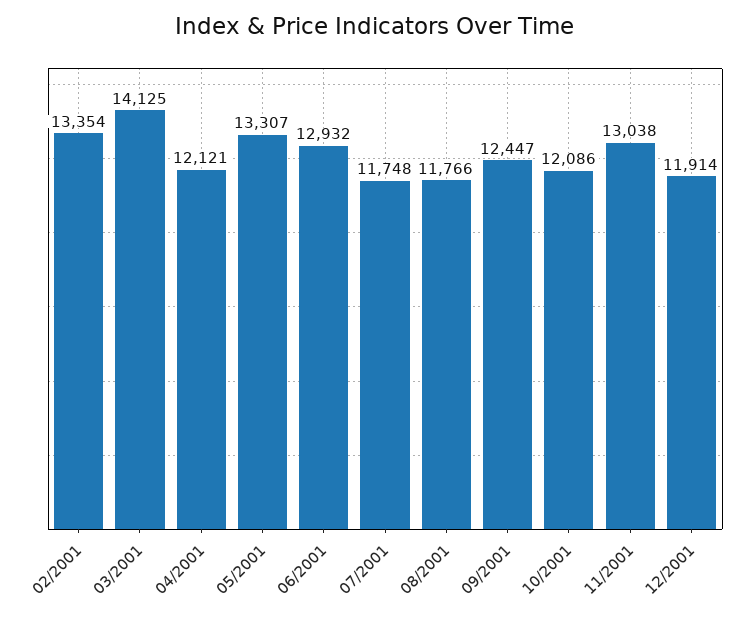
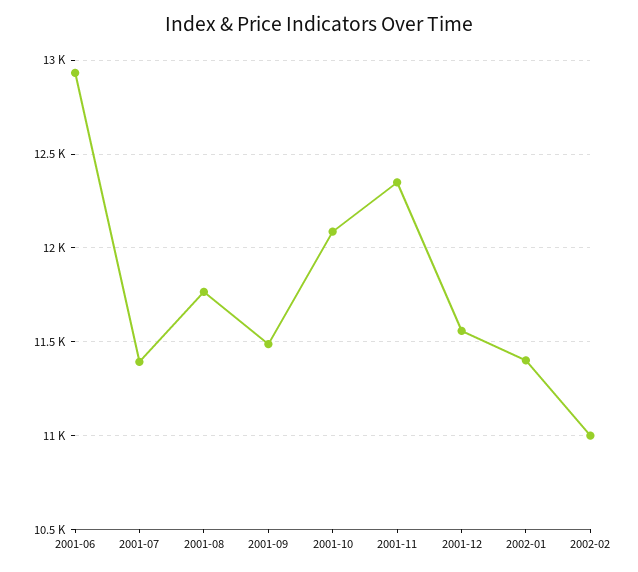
02/2001: 13354 -> none
03/2001: 14125 -> none
04/2001: 12121 -> none
05/2001: 13307 -> none
07/2001: 11748 -> 11400
09/2001: 12447 -> 11500
11/2001: 13038 -> 12350
12/2001: 11914 -> 11550
2002-01: none -> 11400
2002-02: none -> 11000

